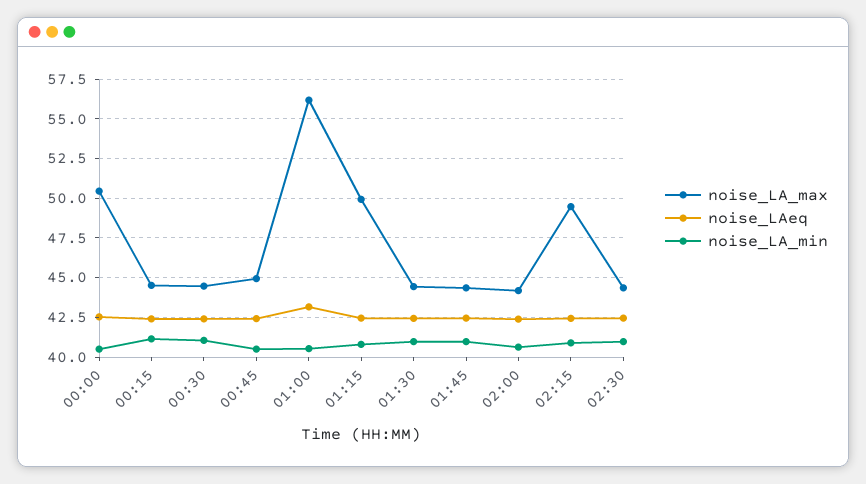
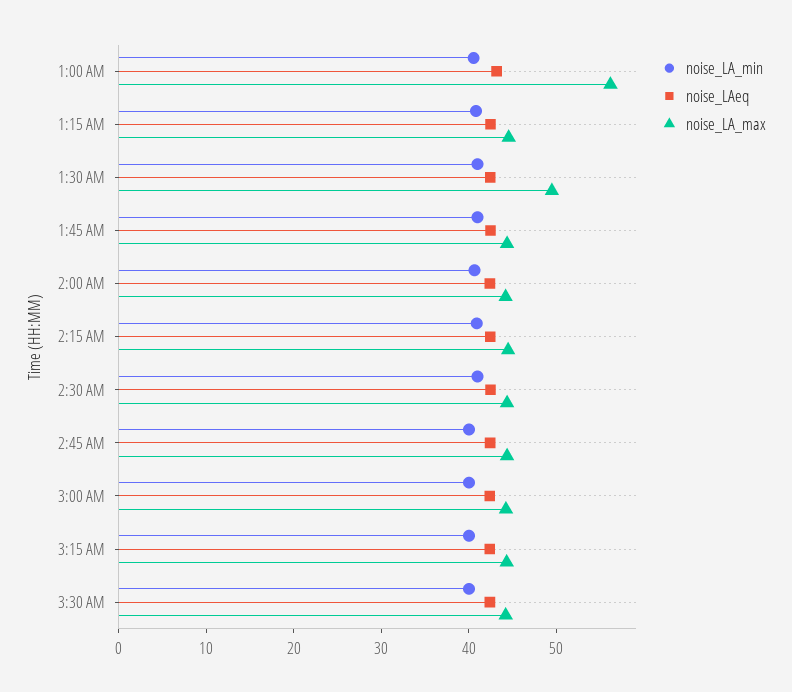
noise_LA_max, 00:00: 50.5 -> none
noise_LAeq, 00:00: 42.5 -> none
noise_LA_min, 00:00: 40.5 -> none
noise_LA_max, 00:15: 44.5 -> none
noise_LAeq, 00:15: 42.5 -> none
noise_LA_min, 00:15: 41 -> none
noise_LA_max, 00:30: 44.5 -> none
noise_LAeq, 00:30: 42.5 -> none
noise_LA_min, 00:30: 41 -> none
noise_LA_max, 00:45: 45 -> none
noise_LAeq, 00:45: 42.5 -> none
noise_LA_min, 00:45: 40.5 -> none
noise_LA_max, 01:15: 50 -> 44
noise_LA_max, 01:30: 44.5 -> 50
noise_LA_max, 02:15: 49.5 -> 44
noise_LA_min, 2:45 AM: none -> 40
noise_LAeq, 2:45 AM: none -> 42
noise_LA_max, 2:45 AM: none -> 44
noise_LA_min, 3:00 AM: none -> 40
noise_LAeq, 3:00 AM: none -> 42
noise_LA_max, 3:00 AM: none -> 44
noise_LA_min, 3:15 AM: none -> 40
noise_LAeq, 3:15 AM: none -> 42
noise_LA_max, 3:15 AM: none -> 44
noise_LA_min, 3:30 AM: none -> 40
noise_LAeq, 3:30 AM: none -> 42
noise_LA_max, 3:30 AM: none -> 44

